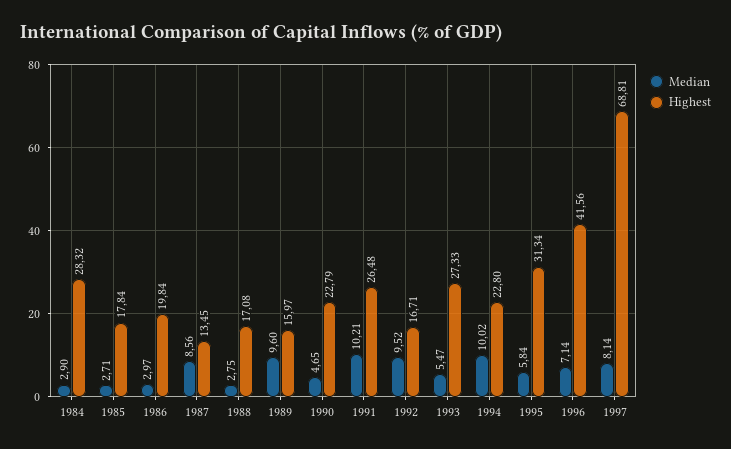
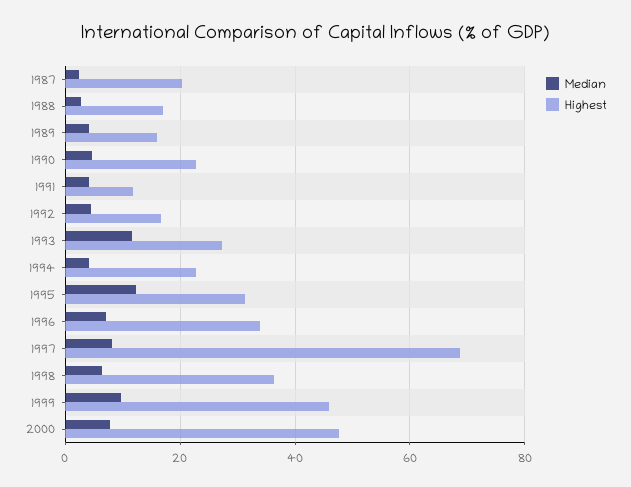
Median, 1984: 2.9 -> none
Highest, 1984: 28.32 -> none
Median, 1985: 2.71 -> none
Highest, 1985: 17.84 -> none
Median, 1986: 2.97 -> none
Highest, 1986: 19.84 -> none
Median, 1987: 8.56 -> 2
Highest, 1987: 13.45 -> 20
Median, 1989: 9.6 -> 4
Median, 1991: 10.21 -> 4
Highest, 1991: 26.48 -> 12
Median, 1992: 9.52 -> 4
Median, 1993: 5.47 -> 12
Median, 1994: 10.02 -> 4
Median, 1995: 5.84 -> 12
Highest, 1996: 41.56 -> 34
Median, 1998: none -> 6
Highest, 1998: none -> 36
Median, 1999: none -> 10
Highest, 1999: none -> 46
Median, 2000: none -> 8
Highest, 2000: none -> 48

